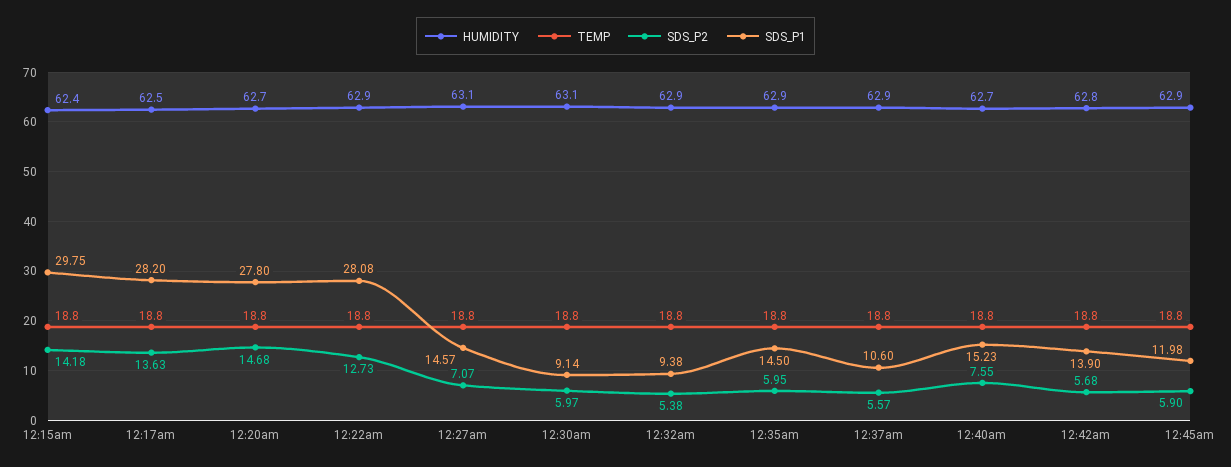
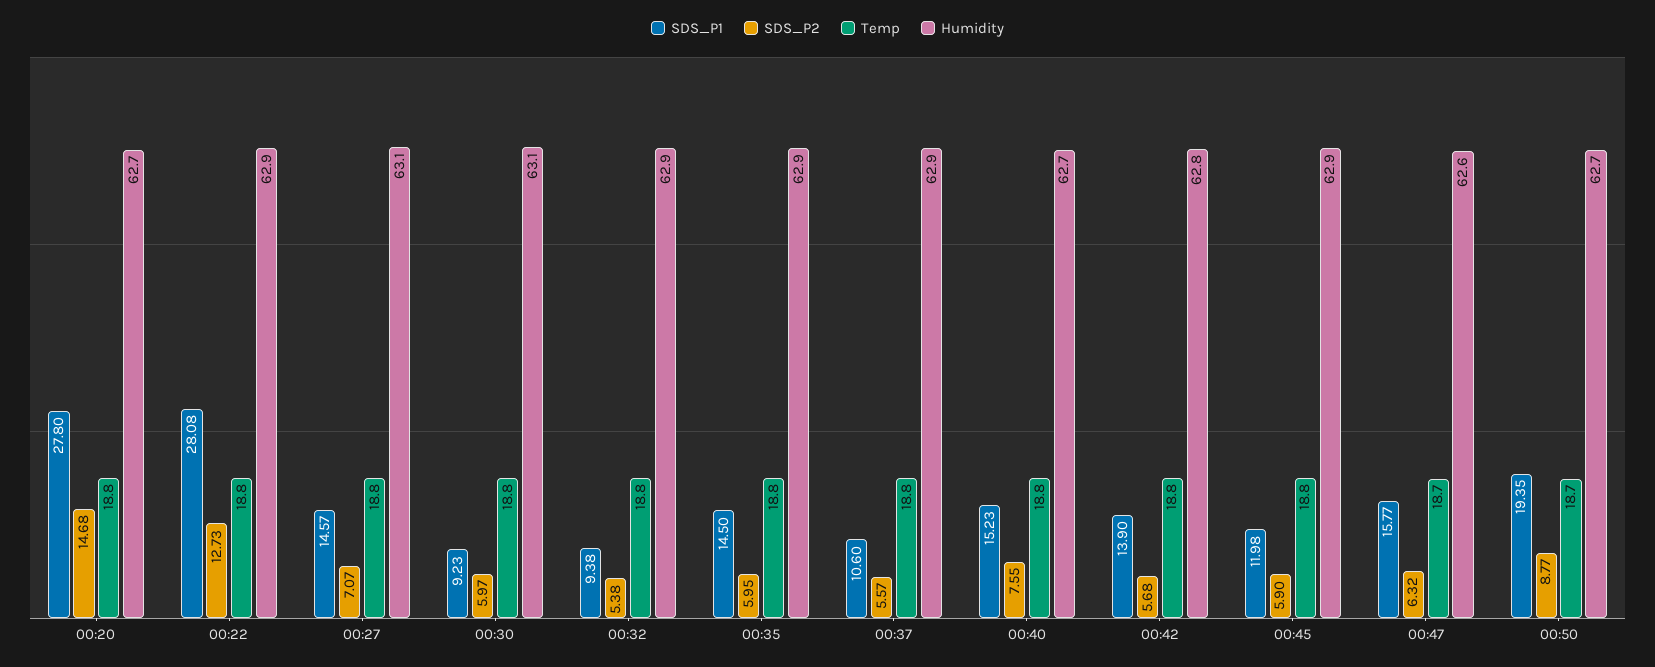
HUMIDITY, 12:15am: 62.4 -> none
TEMP, 12:15am: 18.8 -> none
SDS_P2, 12:15am: 14.18 -> none
SDS_P1, 12:15am: 29.75 -> none
HUMIDITY, 12:17am: 62.5 -> none
TEMP, 12:17am: 18.8 -> none
SDS_P2, 12:17am: 13.63 -> none
SDS_P1, 12:17am: 28.2 -> none
SDS_P1, 12:30am: 9.14 -> 9.23
SDS_P1, 00:47: none -> 15.77
SDS_P2, 00:47: none -> 6.32
TEMP, 00:47: none -> 18.7
HUMIDITY, 00:47: none -> 62.6
SDS_P1, 00:50: none -> 19.35
SDS_P2, 00:50: none -> 8.77
TEMP, 00:50: none -> 18.7
HUMIDITY, 00:50: none -> 62.7

